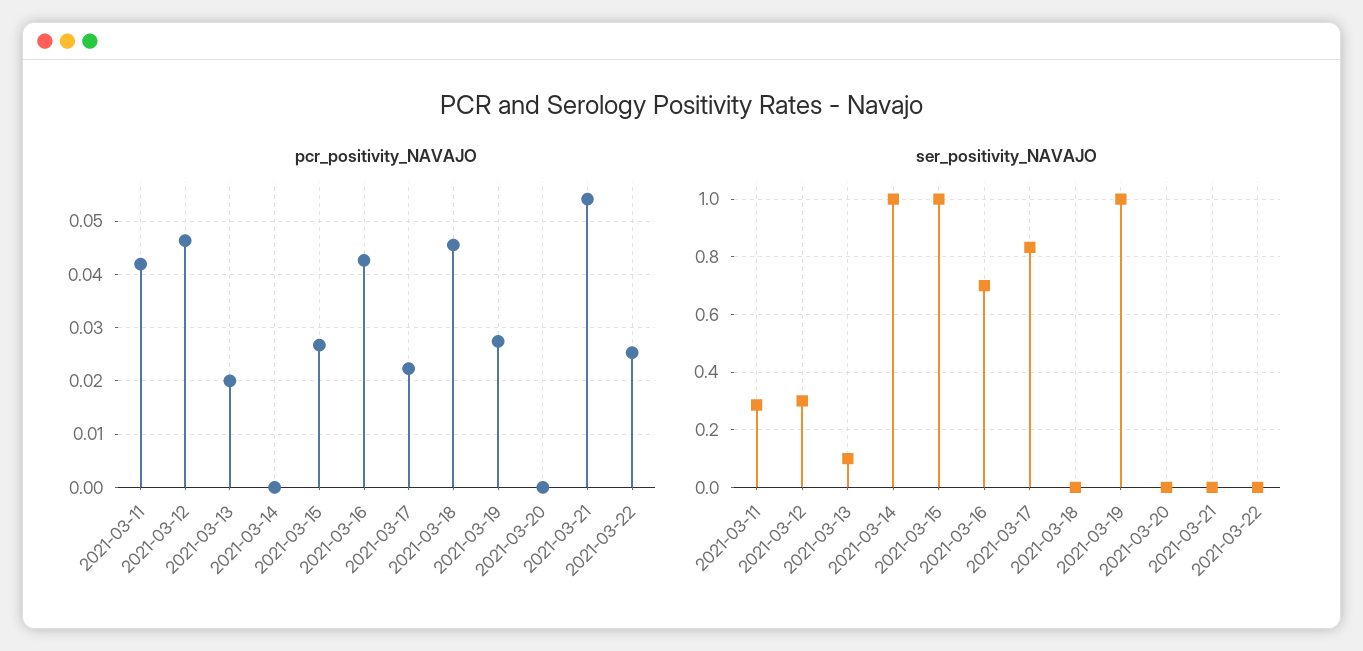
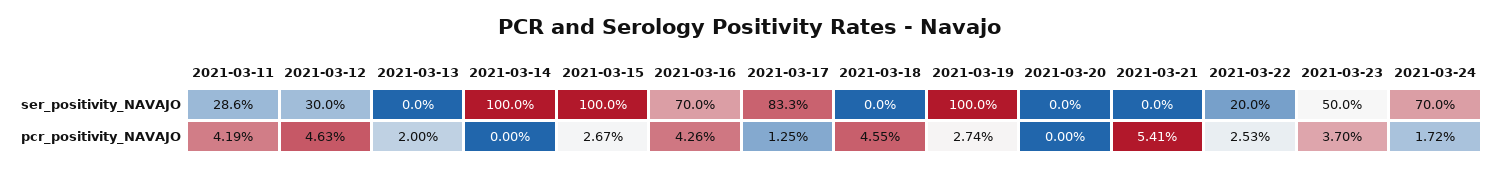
pcr_positivity_NAVAJO, 2021-03-17: 0.022 -> 0.0125
ser_positivity_NAVAJO, 2021-03-13: 0.1 -> 0
ser_positivity_NAVAJO, 2021-03-22: 0 -> 0.2
ser_positivity_NAVAJO, 2021-03-23: none -> 0.5
ser_positivity_NAVAJO, 2021-03-24: none -> 0.7
pcr_positivity_NAVAJO, 2021-03-23: none -> 0.037
pcr_positivity_NAVAJO, 2021-03-24: none -> 0.0172

